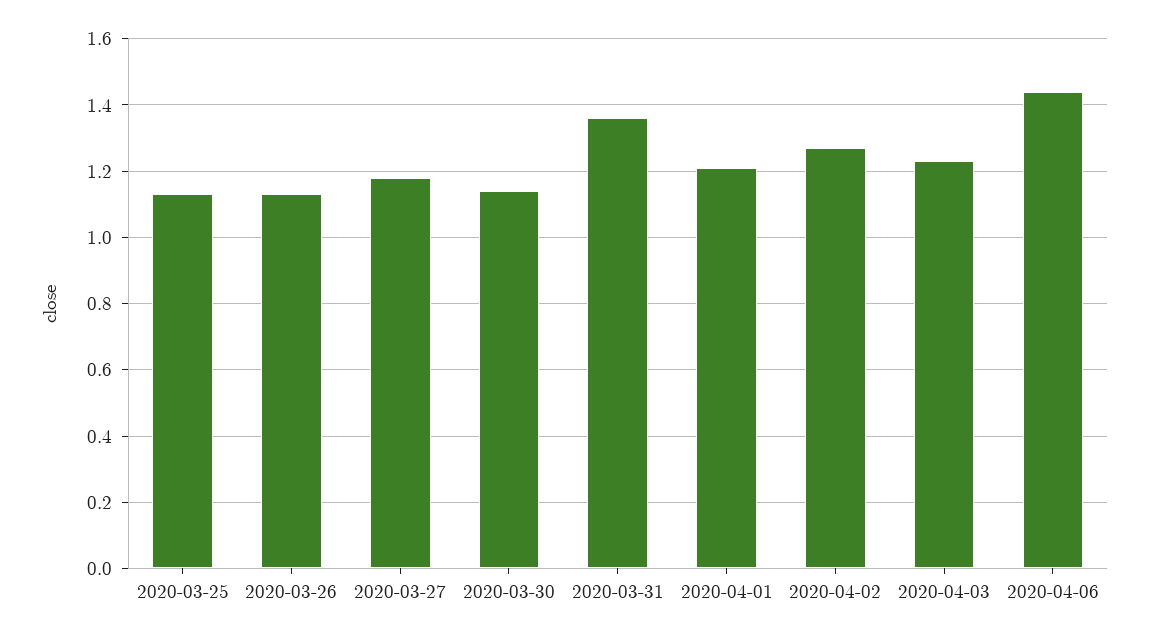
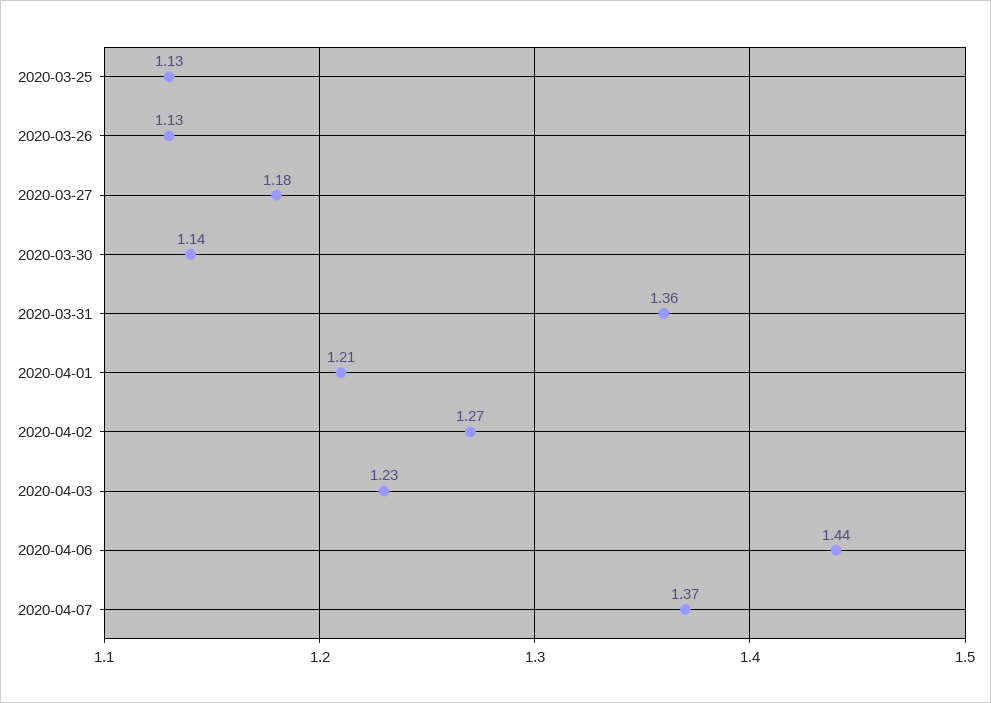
2020-04-07: none -> 1.37

